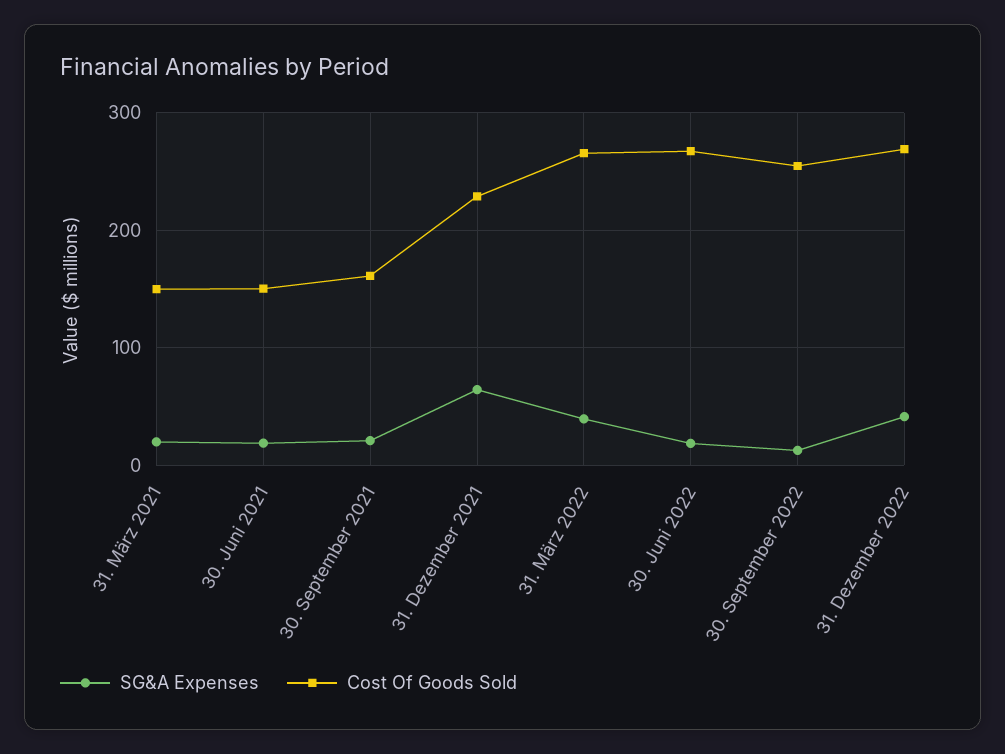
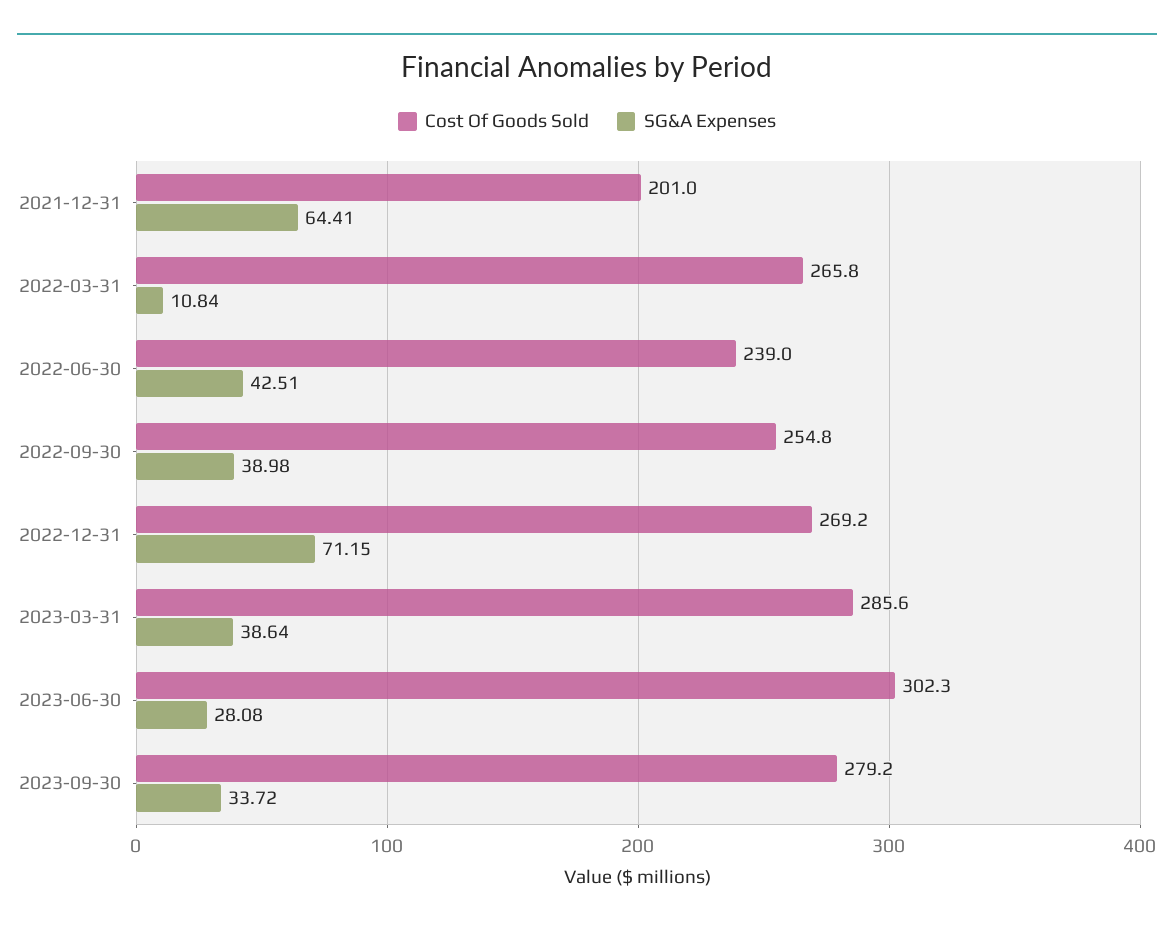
SG&A Expenses, 31. März 2021: 20 -> none
Cost Of Goods Sold, 31. März 2021: 150 -> none
SG&A Expenses, 30. Juni 2021: 20 -> none
Cost Of Goods Sold, 30. Juni 2021: 150 -> none
SG&A Expenses, 30. September 2021: 20 -> none
Cost Of Goods Sold, 30. September 2021: 160 -> none
Cost Of Goods Sold, 31. Dezember 2021: 230 -> 201
SG&A Expenses, 31. März 2022: 40 -> 10.84
SG&A Expenses, 30. Juni 2022: 20 -> 42.51
Cost Of Goods Sold, 30. Juni 2022: 270 -> 239
SG&A Expenses, 30. September 2022: 10 -> 38.98
SG&A Expenses, 31. Dezember 2022: 40 -> 71.15
Cost Of Goods Sold, 2023-03-31: none -> 285.6
SG&A Expenses, 2023-03-31: none -> 38.64
Cost Of Goods Sold, 2023-06-30: none -> 302.3
SG&A Expenses, 2023-06-30: none -> 28.08
Cost Of Goods Sold, 2023-09-30: none -> 279.2
SG&A Expenses, 2023-09-30: none -> 33.72

